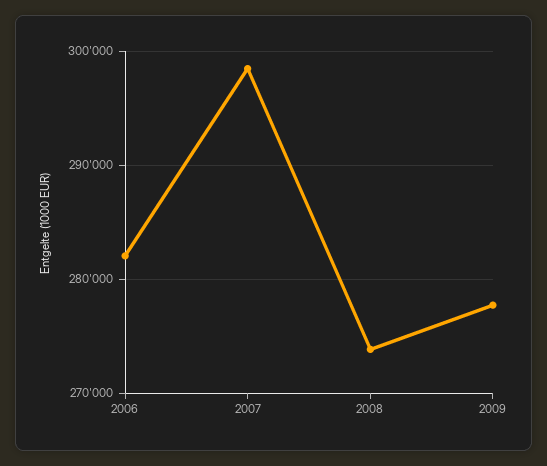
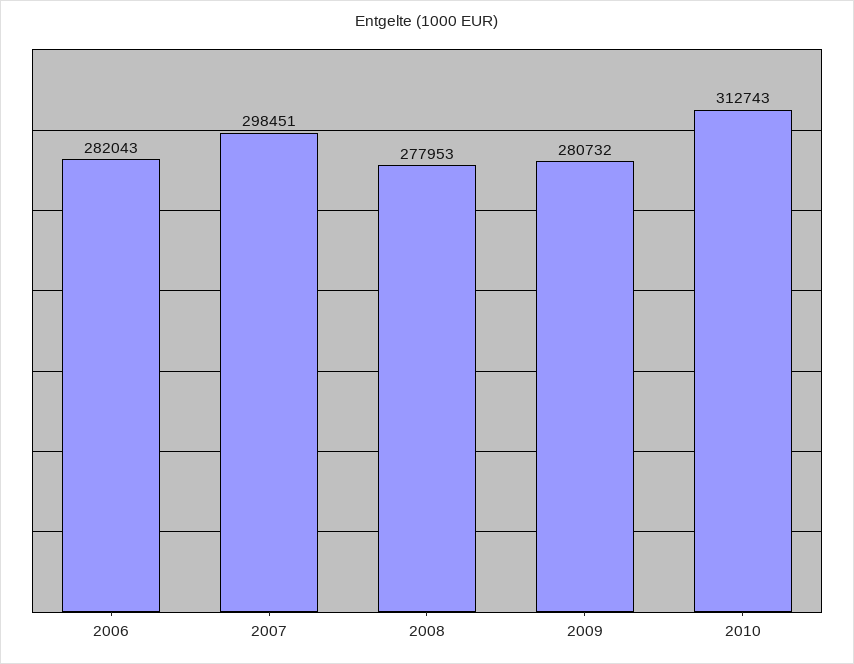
2008: 274000 -> 277953
2009: 278000 -> 280732
2010: none -> 312743

